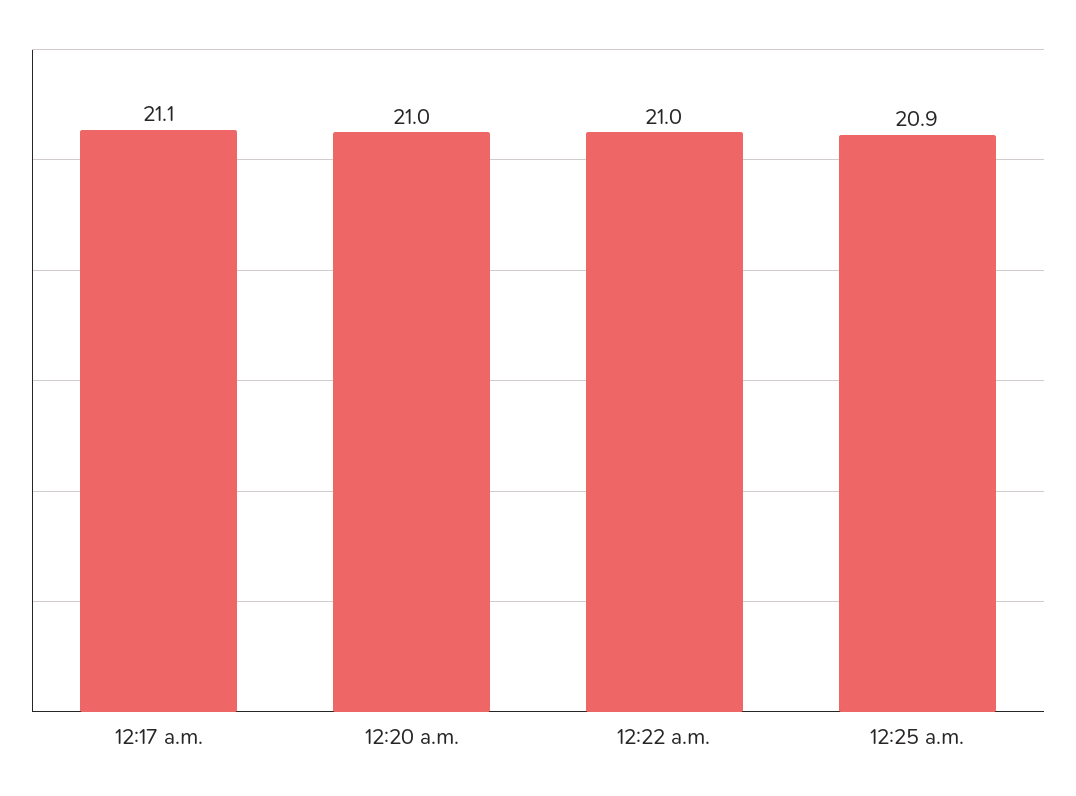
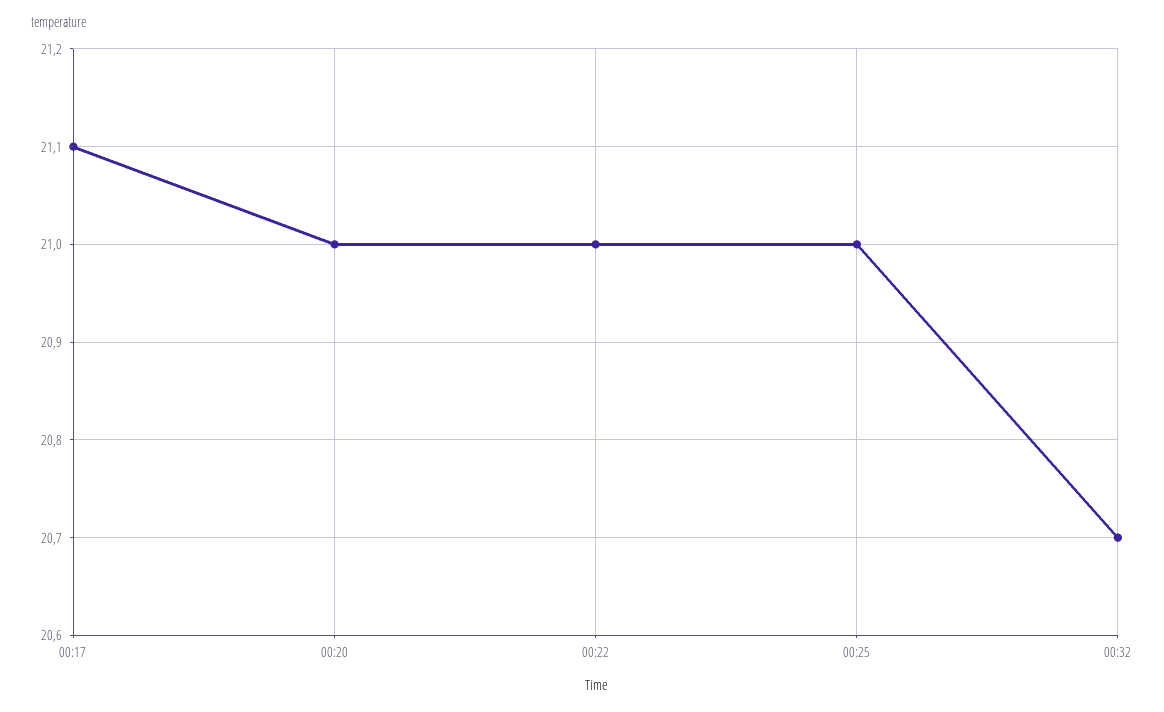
12:25 a.m.: 20.9 -> 21
00:32: none -> 20.7

